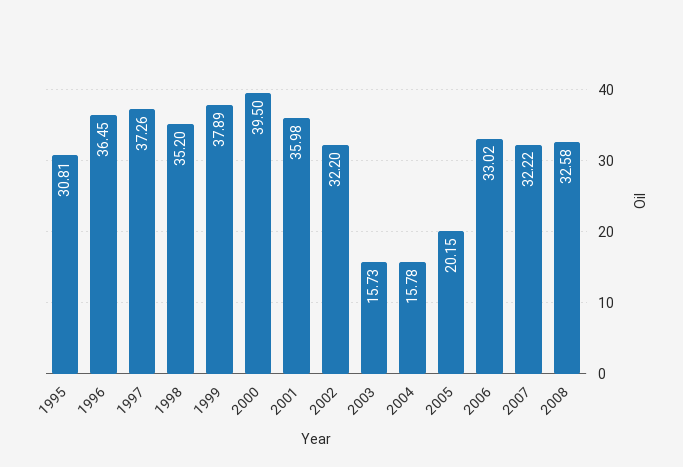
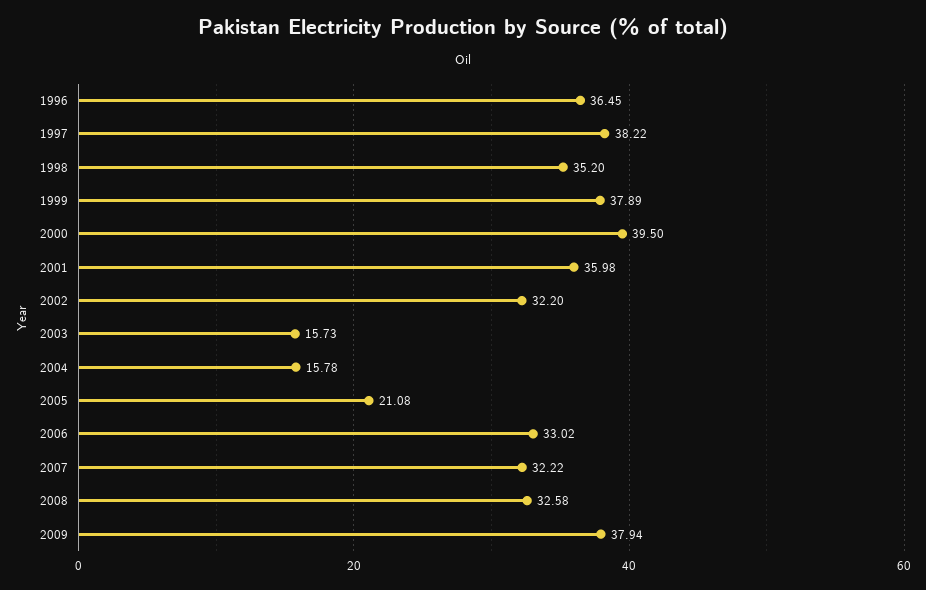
1995: 30.81 -> none
1997: 37.26 -> 38.22
2005: 20.15 -> 21.08
2009: none -> 37.94

